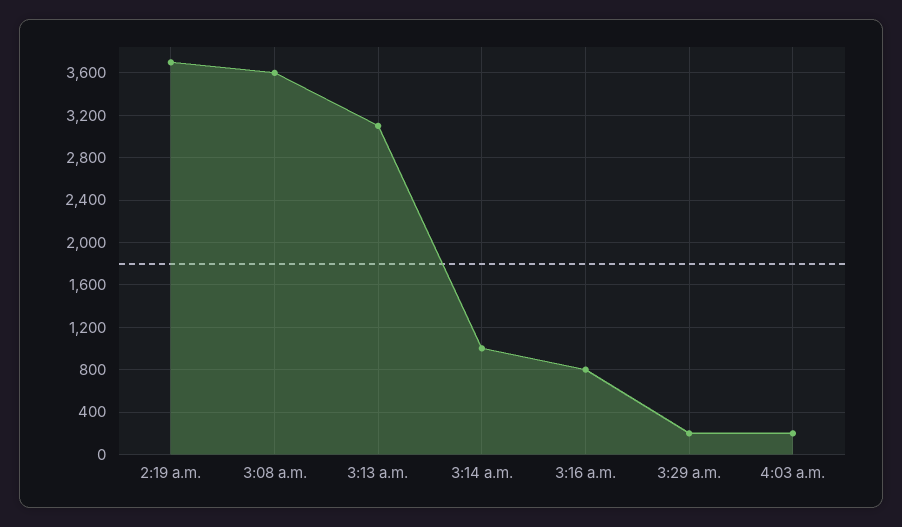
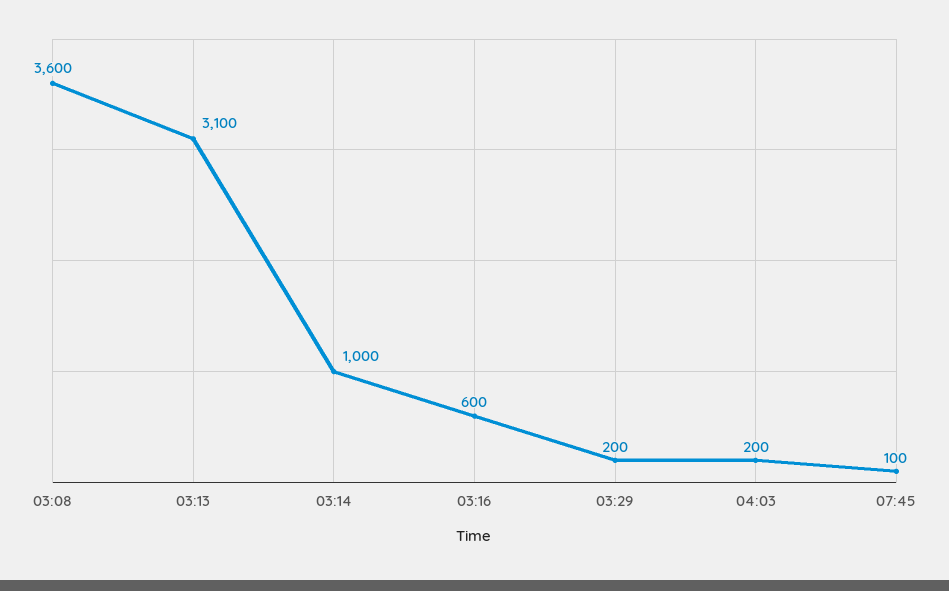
2:19 a.m.: 3700 -> none
3:16 a.m.: 800 -> 600
07:45: none -> 100

